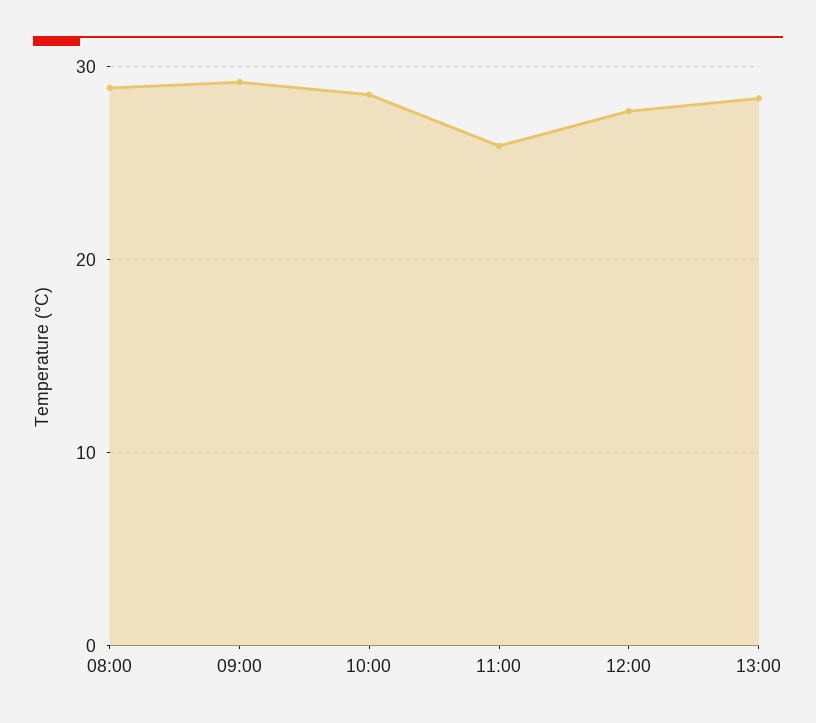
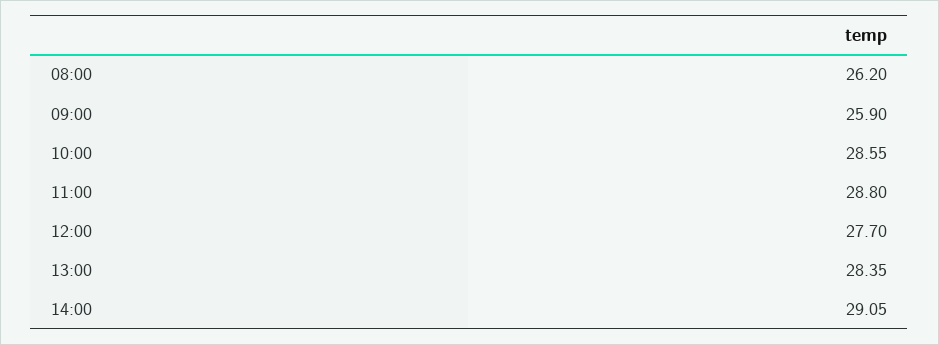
08:00: 29 -> 26.2
09:00: 29 -> 25.9
11:00: 26 -> 28.8
14:00: none -> 29.05

